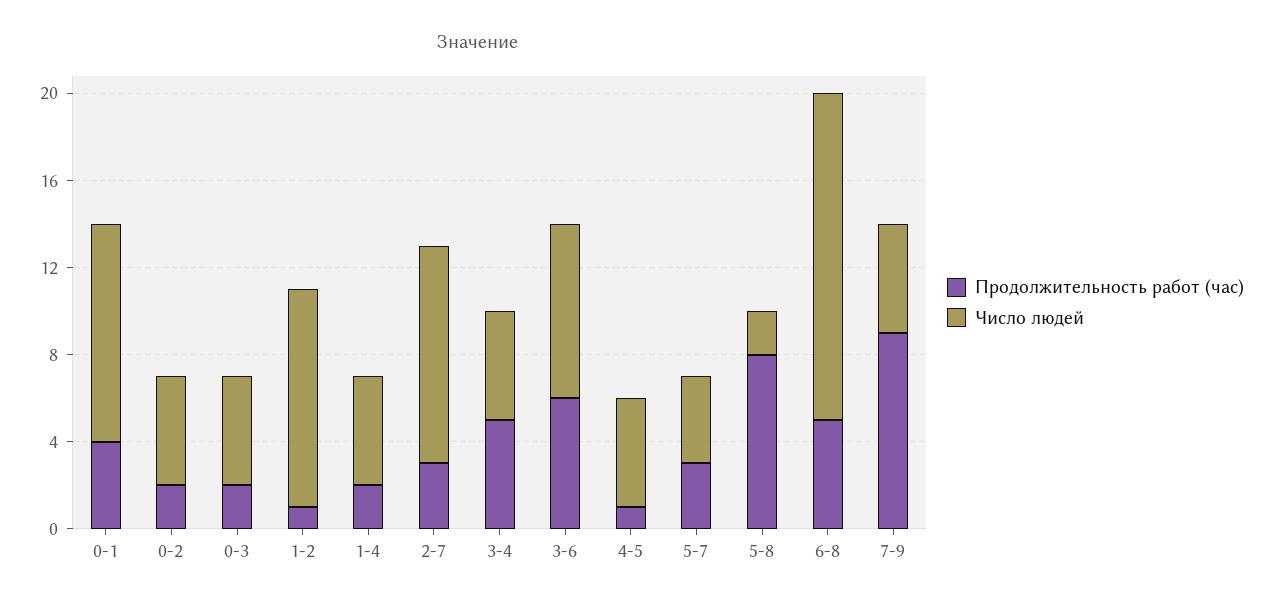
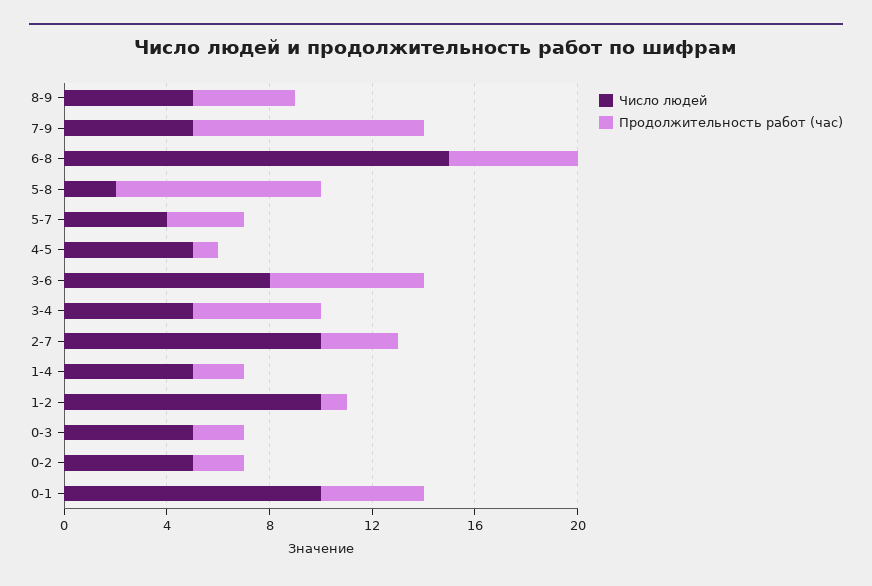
Число людей, 8-9: none -> 5
Продолжительность работ (час), 8-9: none -> 4

